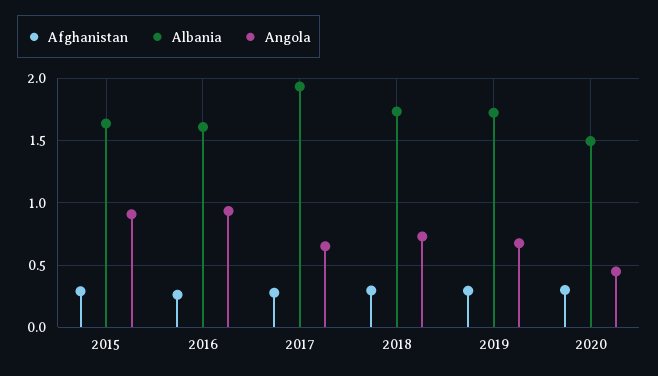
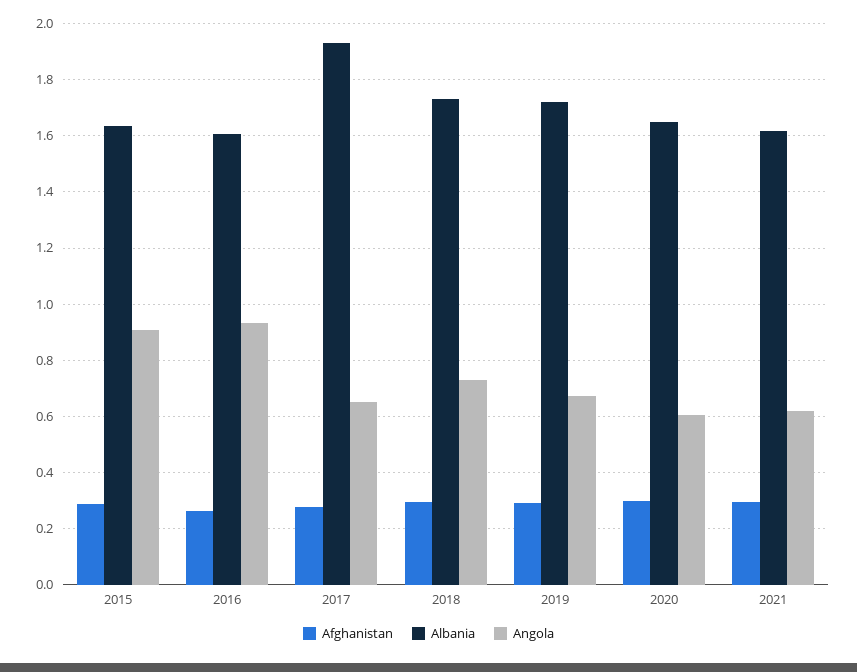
Albania, 2020: 1.5 -> 1.65
Angola, 2020: 0.45 -> 0.6
Afghanistan, 2021: none -> 0.3
Albania, 2021: none -> 1.625
Angola, 2021: none -> 0.625

